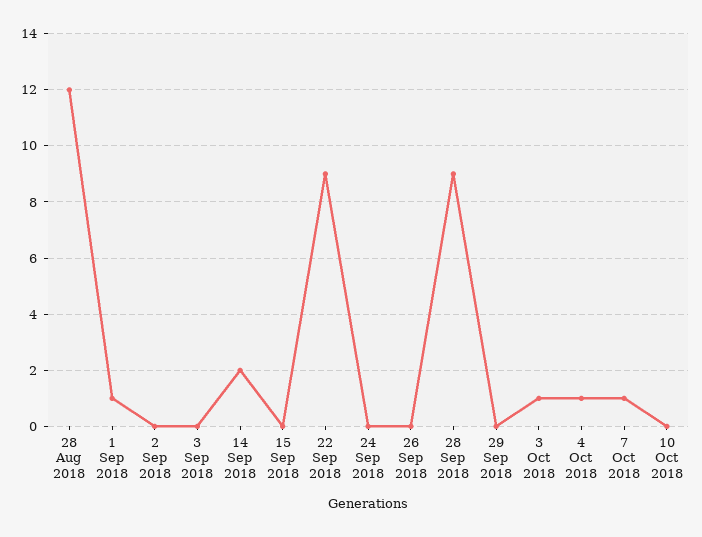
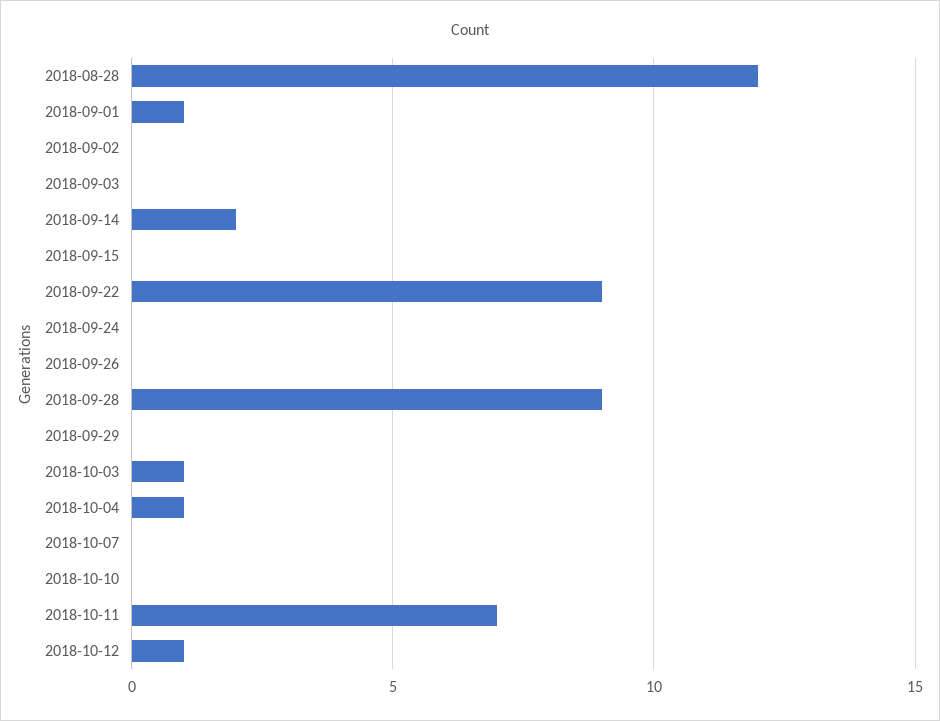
7 Oct 2018: 1 -> 0
2018-10-11: none -> 7
2018-10-12: none -> 1

